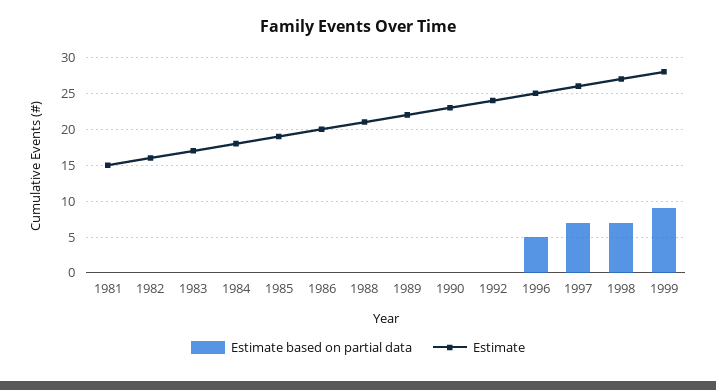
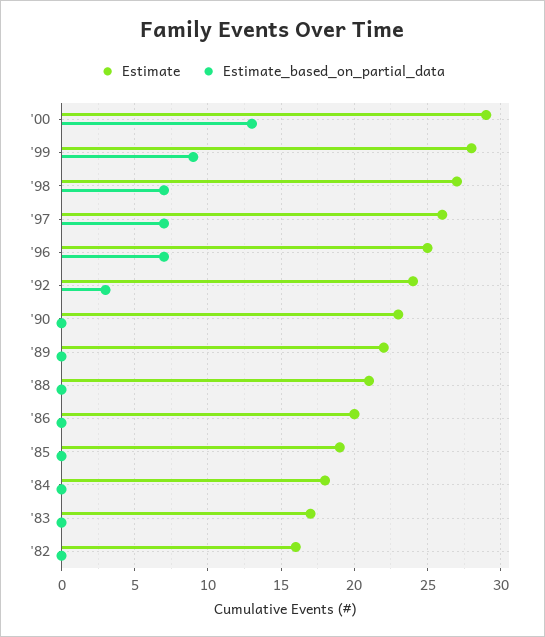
Estimate based on partial data, 1981: 0 -> none
Estimate, 1981: 15 -> none
Estimate based on partial data, 1992: 0 -> 3
Estimate based on partial data, 1996: 5 -> 7
Estimate, '00: none -> 29
Estimate based on partial data, '00: none -> 13

